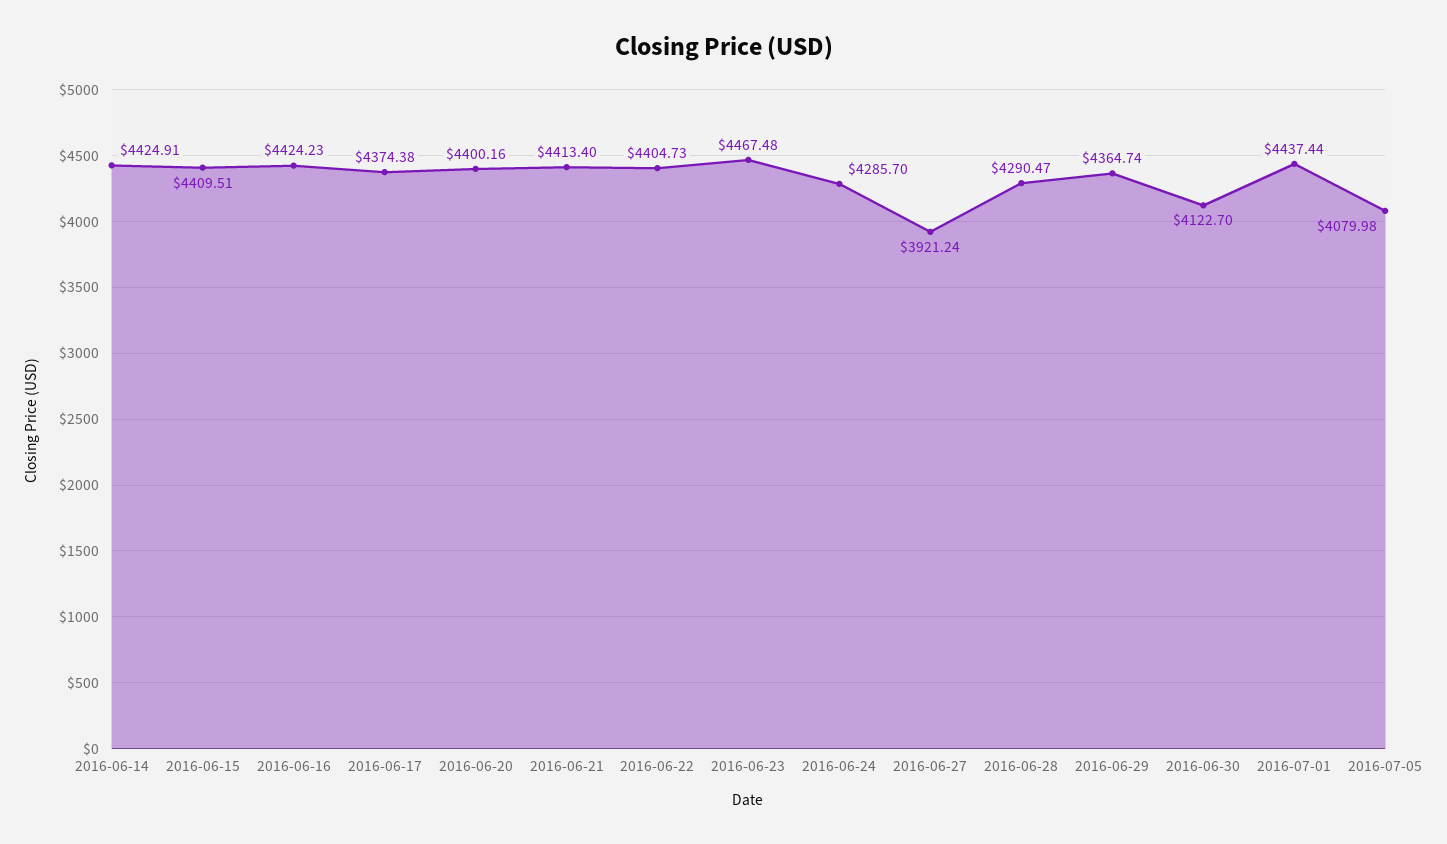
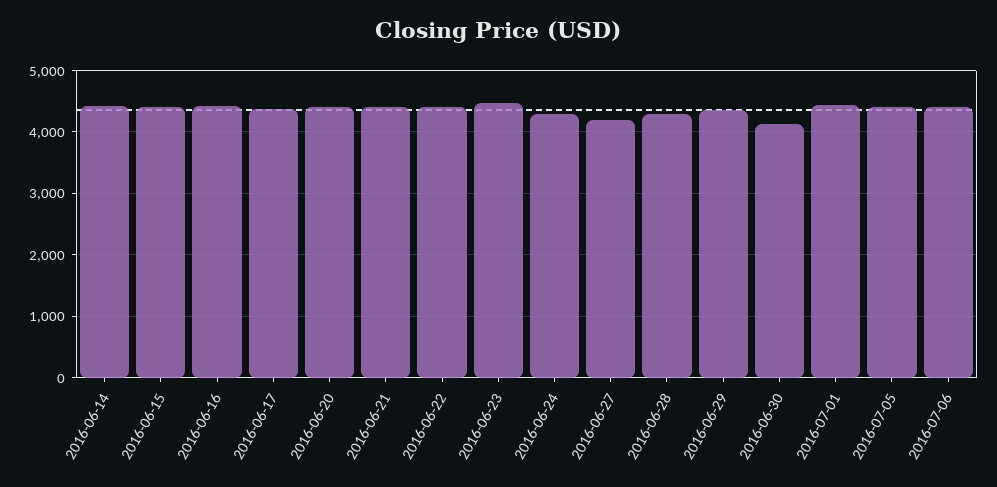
2016-06-27: 3921.24 -> 4200
2016-07-05: 4079.98 -> 4400
2016-07-06: none -> 4400

